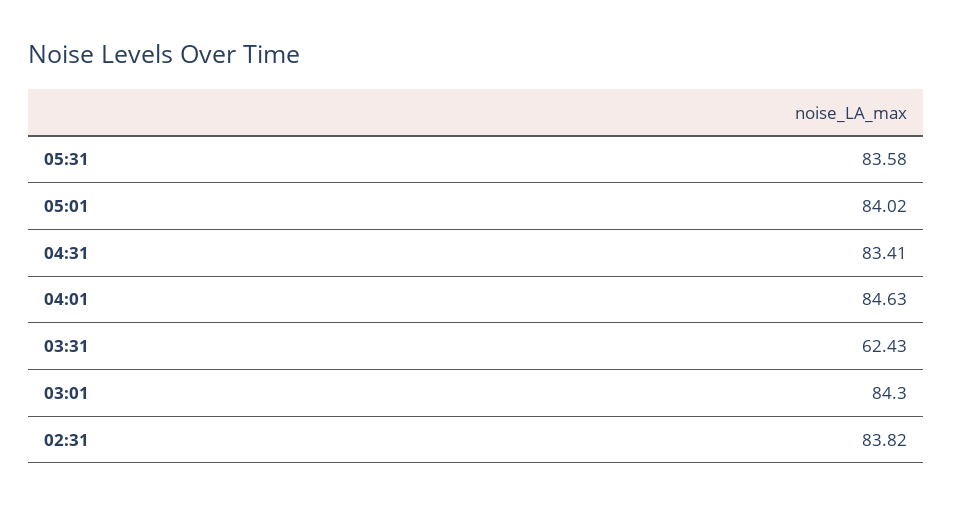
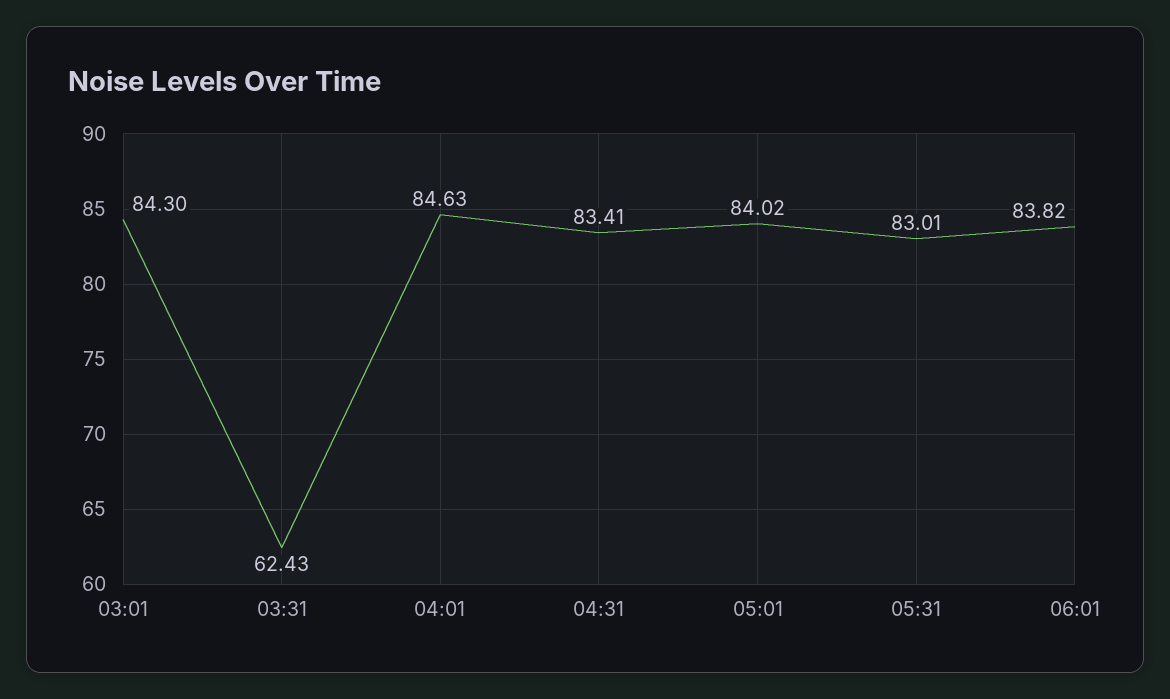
05:31: 83.58 -> 83.01
02:31: 83.82 -> none
06:01: none -> 83.82

